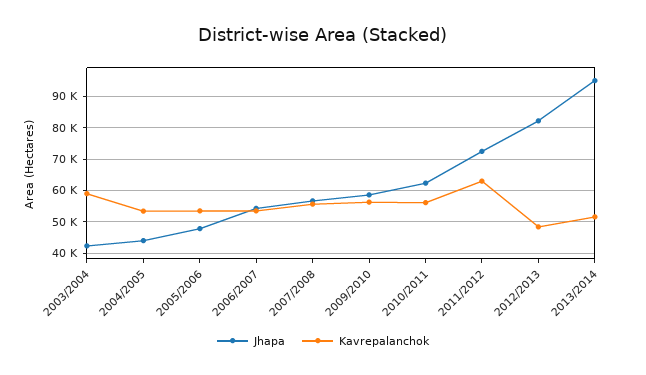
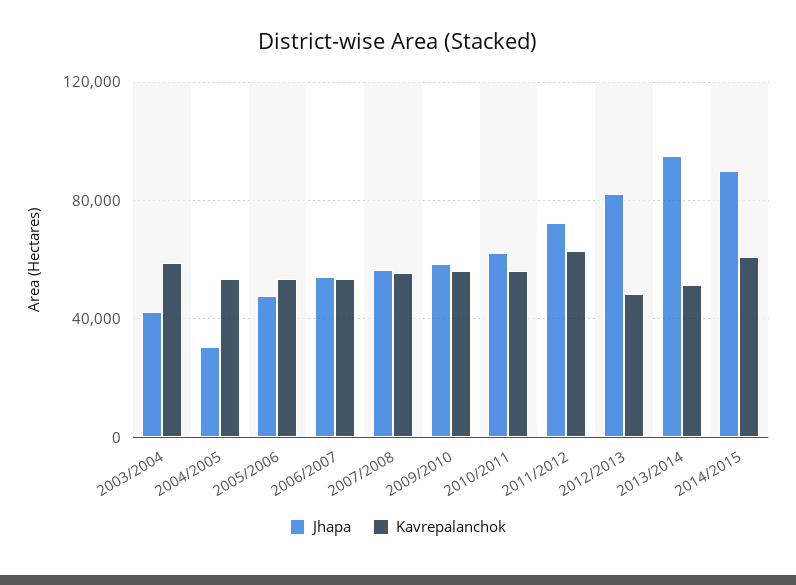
Jhapa, 2004/2005: 44000 -> 30000
Jhapa, 2014/2015: none -> 90000
Kavrepalanchok, 2014/2015: none -> 60000

